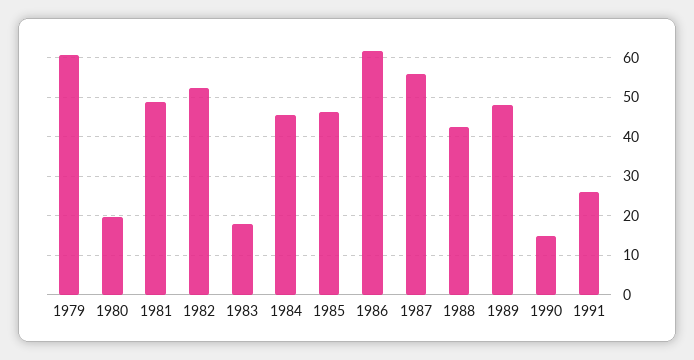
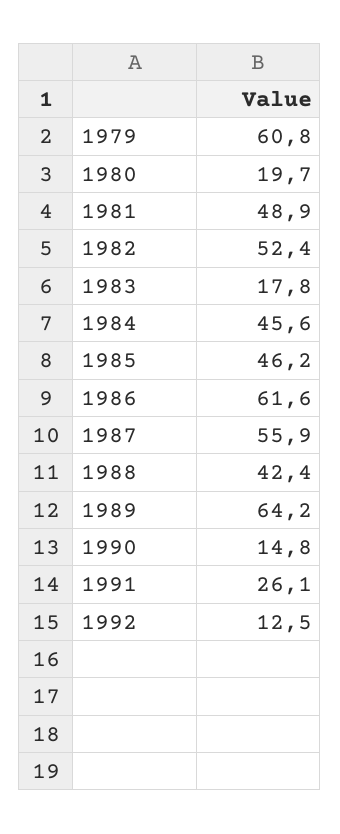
1989: 48 -> 64.2
1992: none -> 12.5

